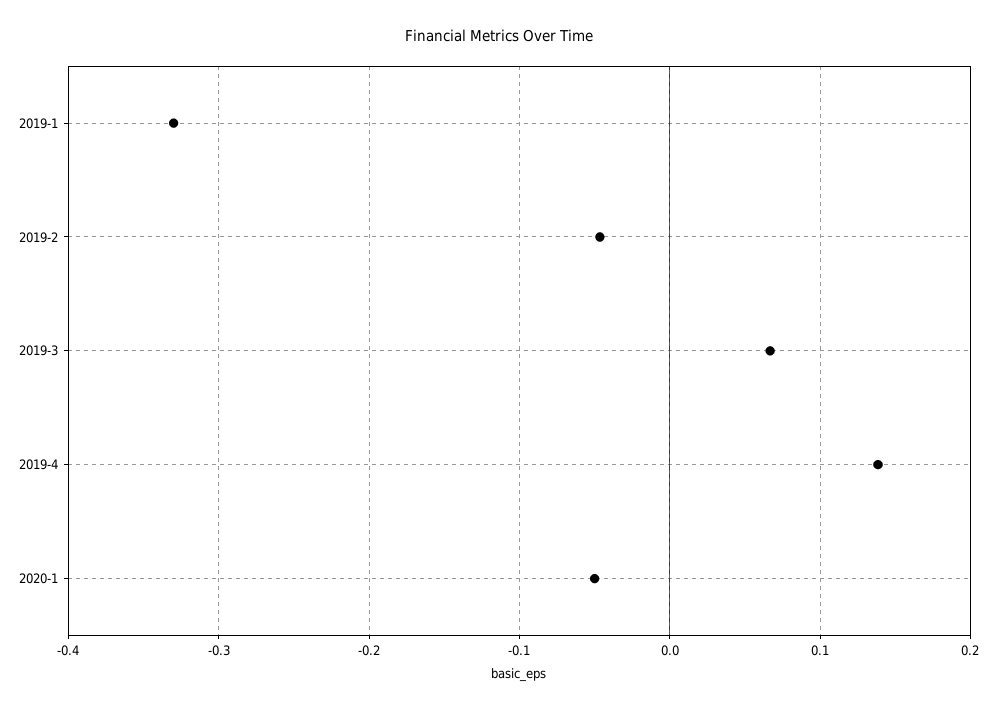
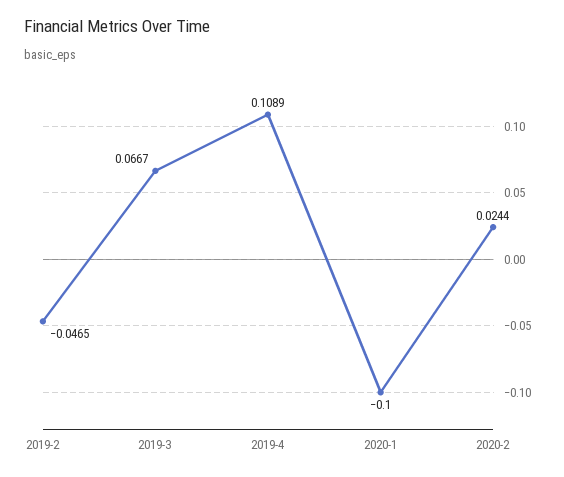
2019-1: -0.33 -> none
2019-4: 0.14 -> 0.1089
2020-1: -0.05 -> -0.1
2020-2: none -> 0.0244

